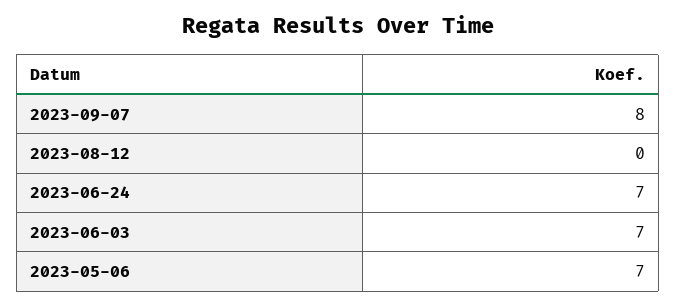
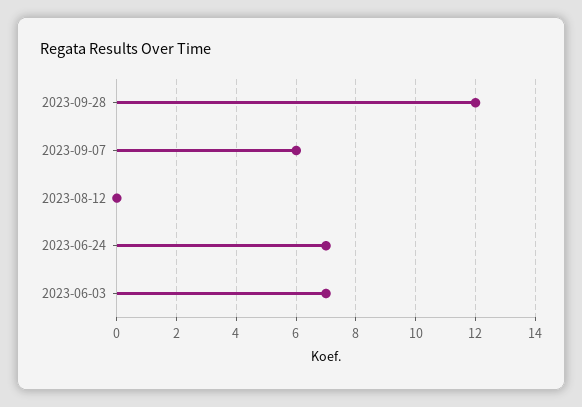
2023-09-07: 8 -> 6
2023-05-06: 7 -> none
2023-09-28: none -> 12

